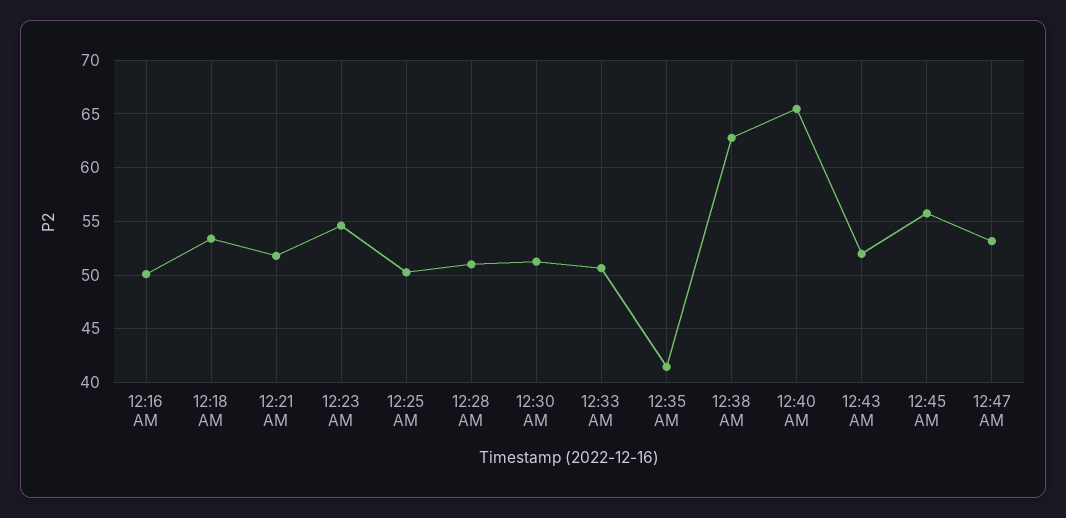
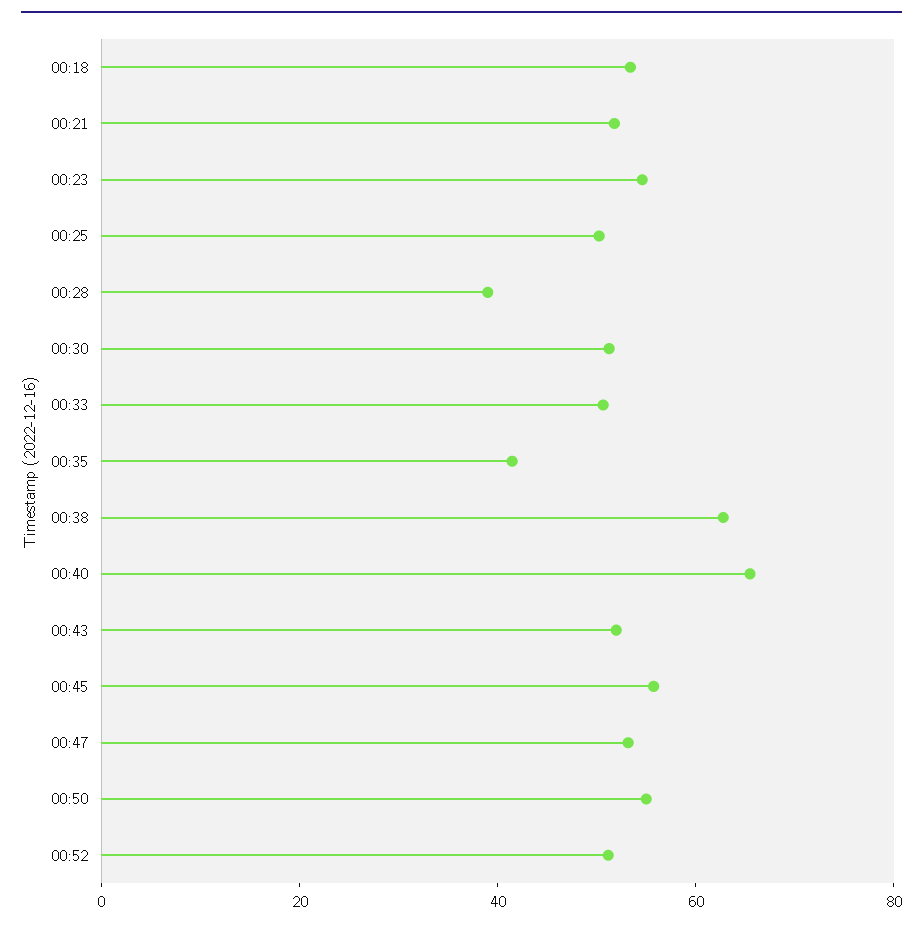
12:16 AM: 50 -> none
12:28 AM: 51 -> 40
00:50: none -> 55
00:52: none -> 50

